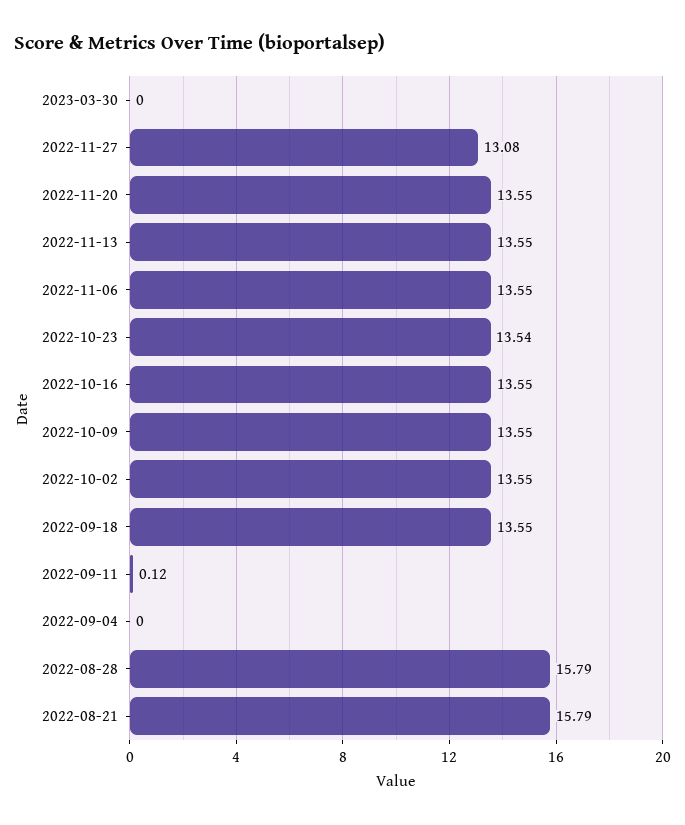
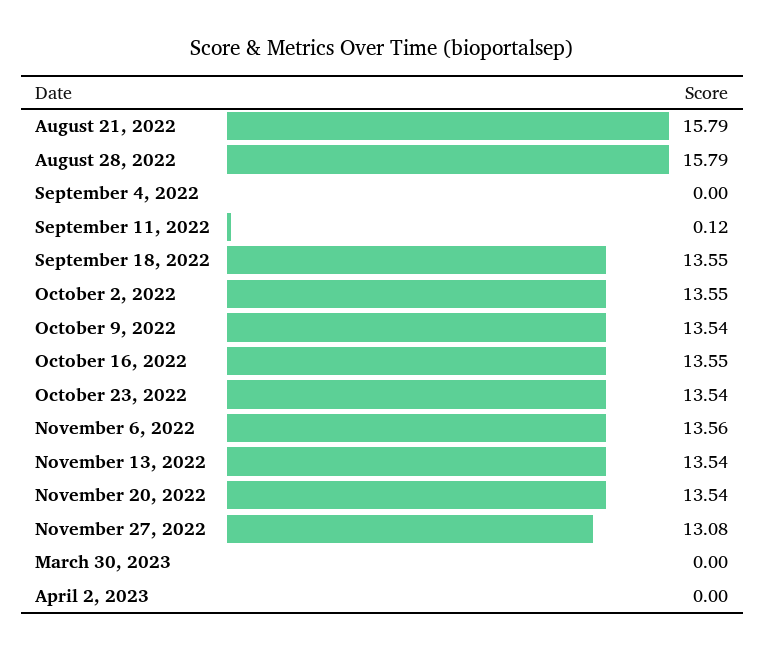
2022-11-20: 13.55 -> 13.54
2022-11-13: 13.55 -> 13.54
2022-11-06: 13.55 -> 13.56
2022-10-09: 13.55 -> 13.54
April 2, 2023: none -> 0

